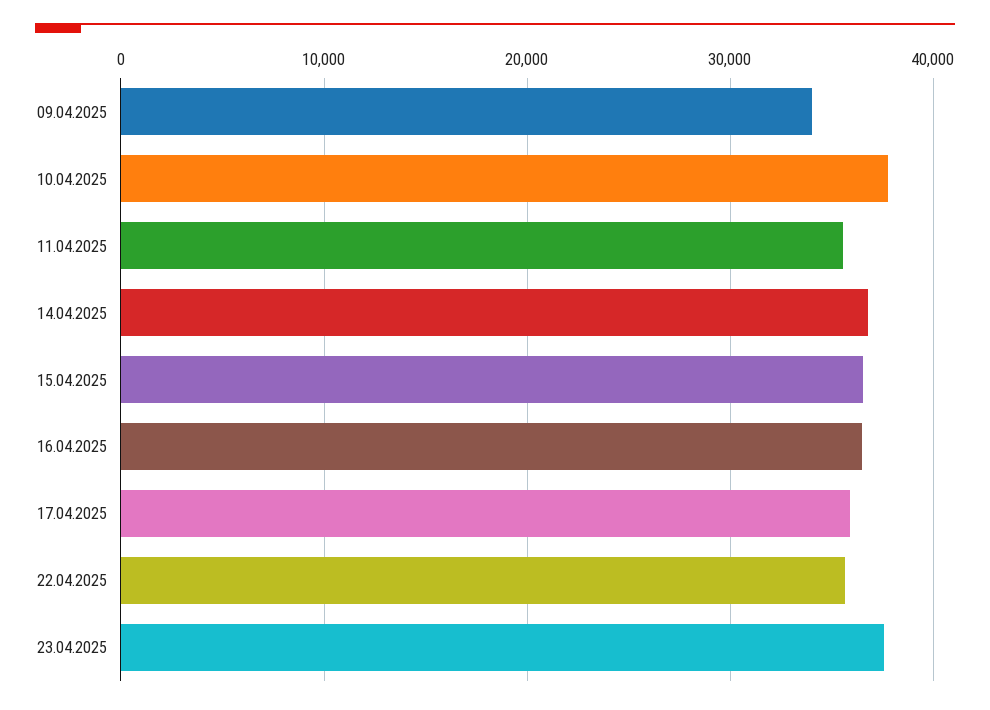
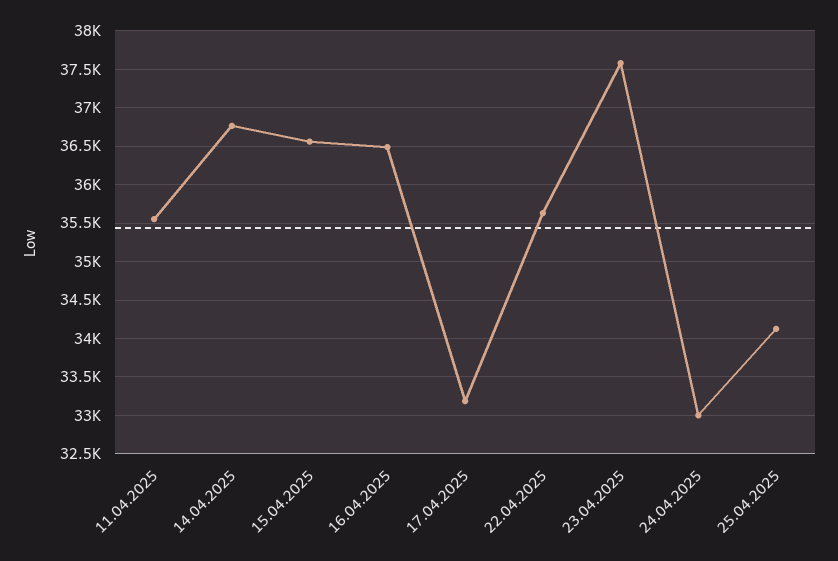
09.04.2025: 34000 -> none
10.04.2025: 38000 -> none
17.04.2025: 36000 -> 33200
24.04.2025: none -> 33000
25.04.2025: none -> 34100

